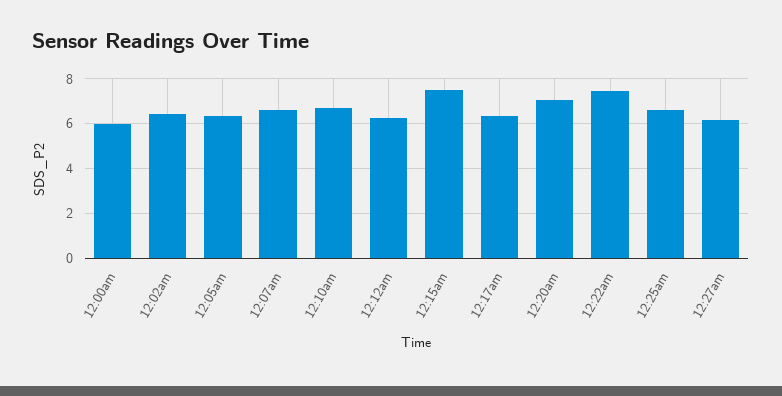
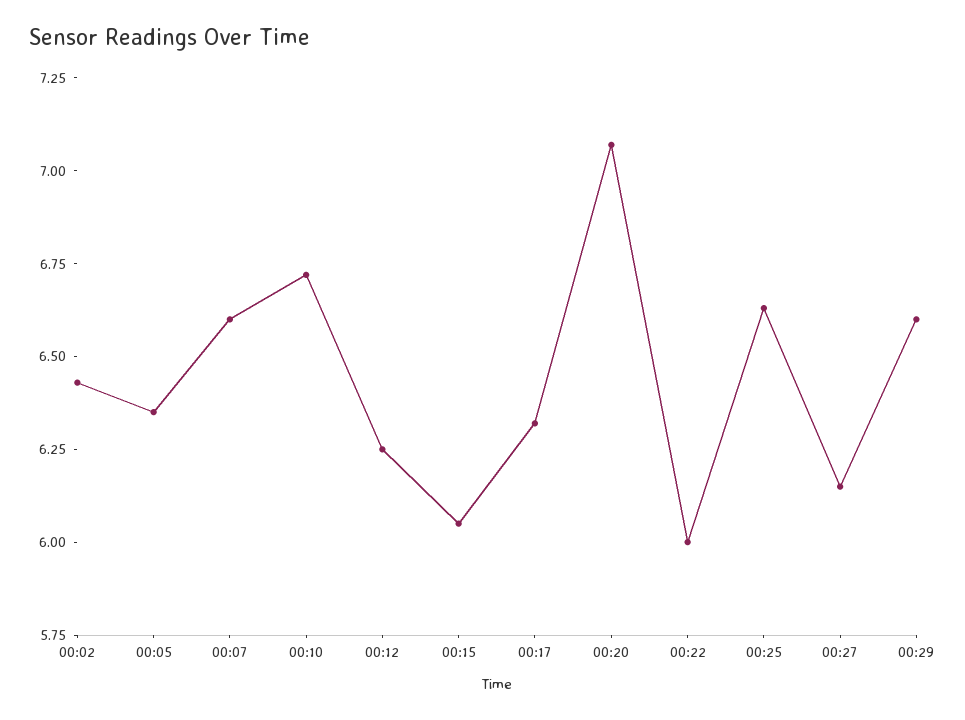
12:00am: 6 -> none
12:15am: 7.5 -> 6.05
12:22am: 7.5 -> 6
00:29: none -> 6.6

